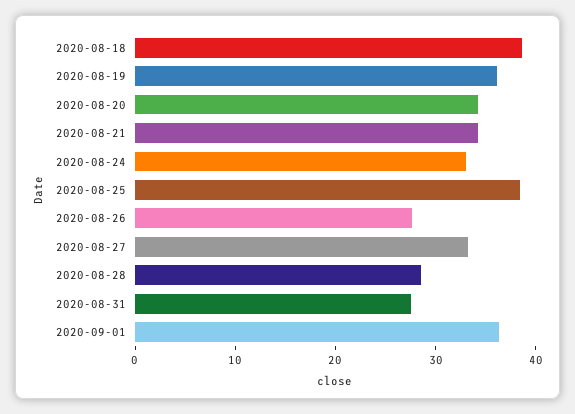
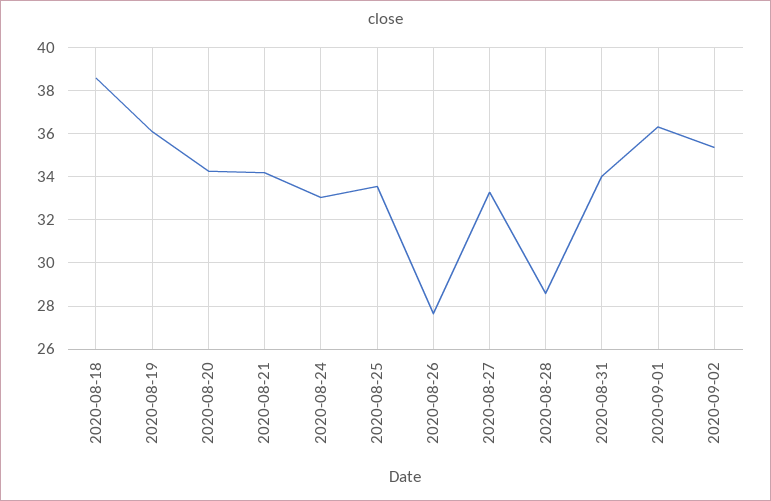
2020-08-25: 38 -> 33.5
2020-08-31: 28 -> 34
2020-09-02: none -> 35.5

